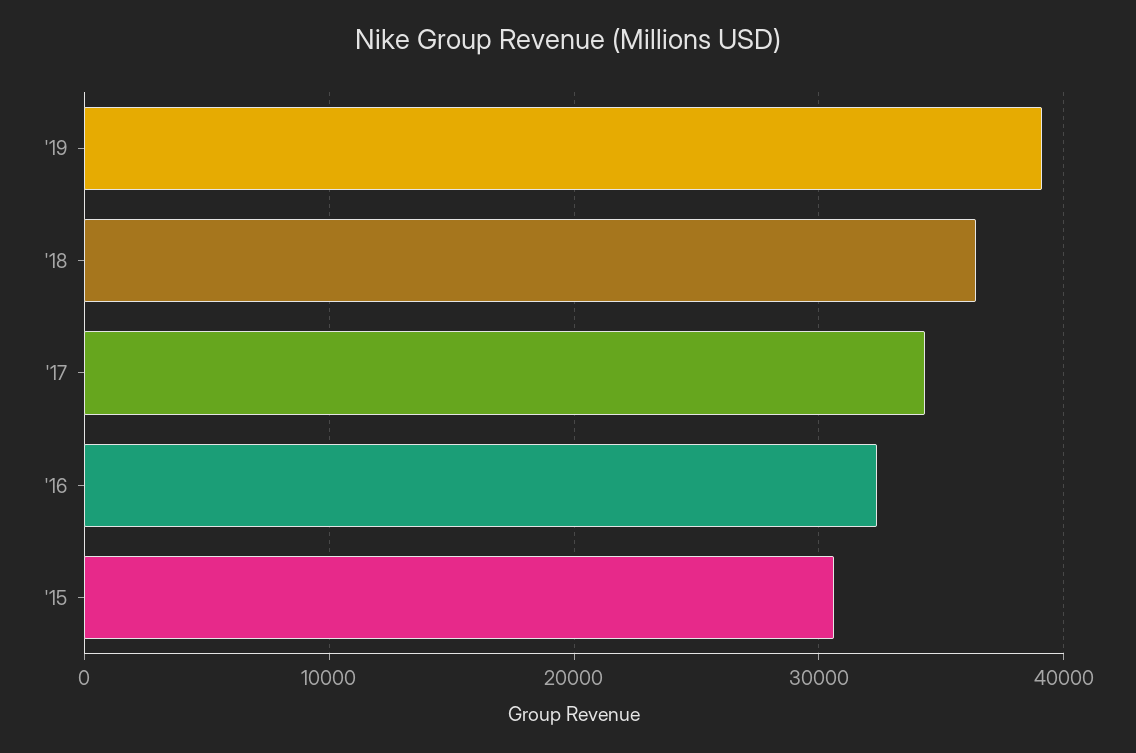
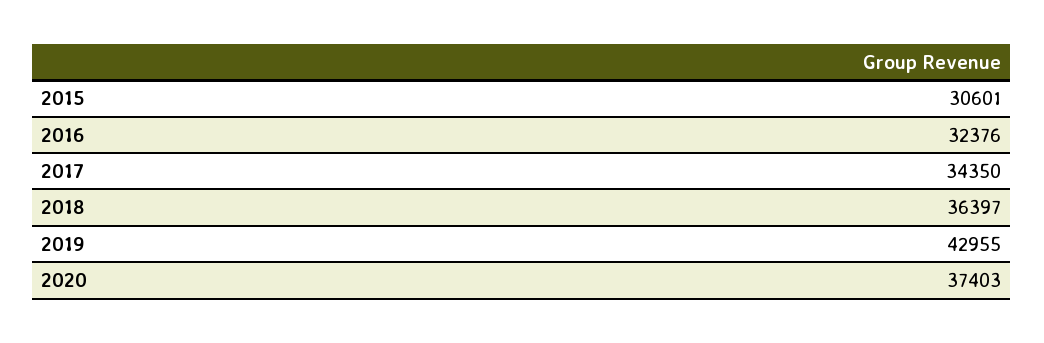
'19: 39000 -> 42955
2020: none -> 37403

